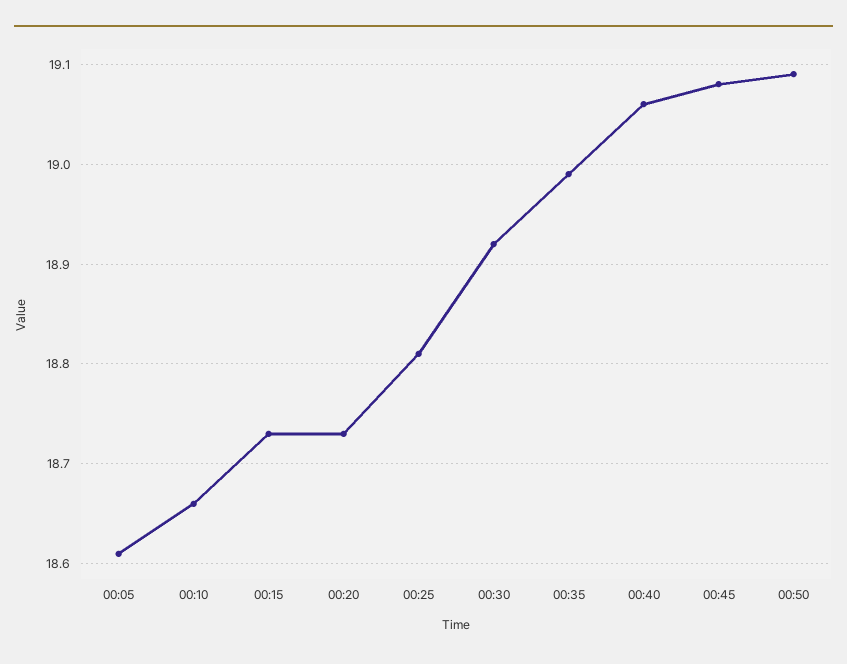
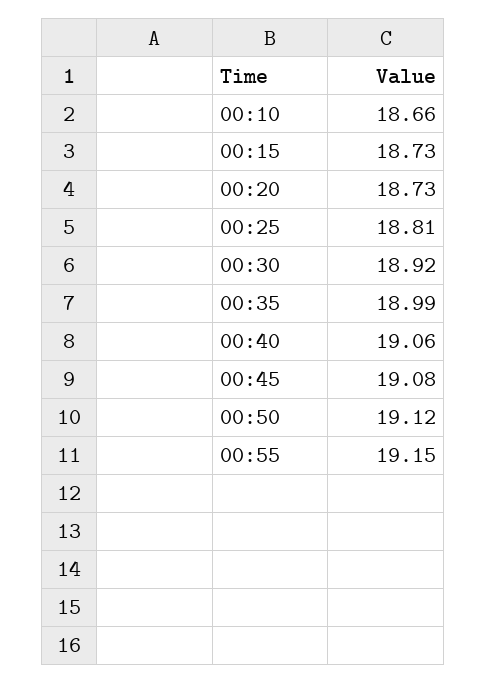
00:05: 18.61 -> none
00:50: 19.09 -> 19.12
00:55: none -> 19.15

